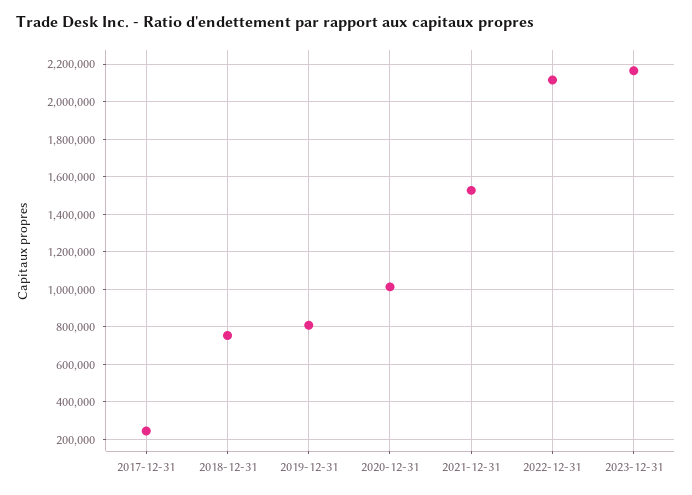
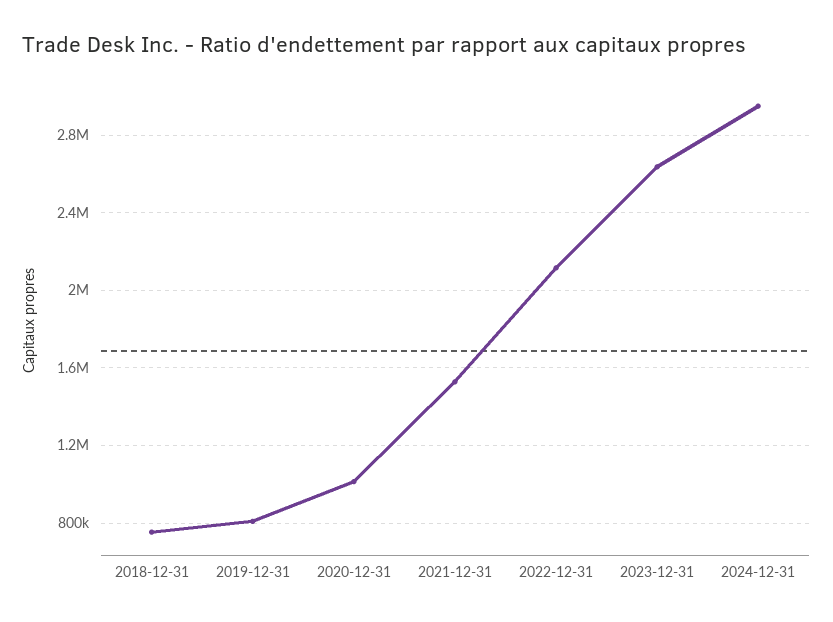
2017-12-31: 250000 -> none
2023-12-31: 2150000 -> 2650000
2024-12-31: none -> 2950000

